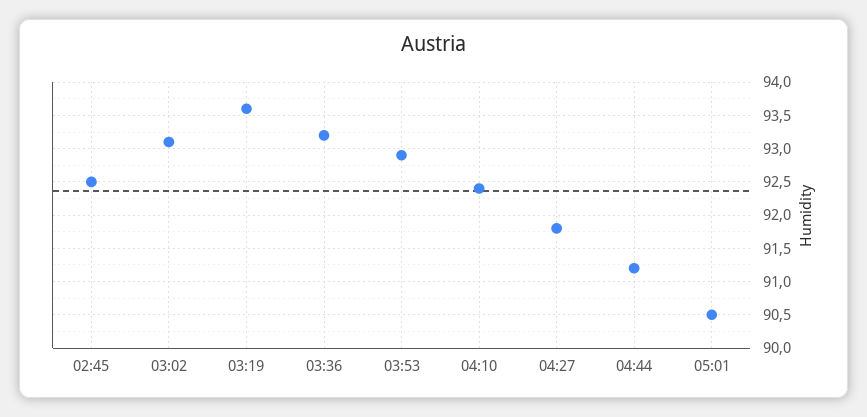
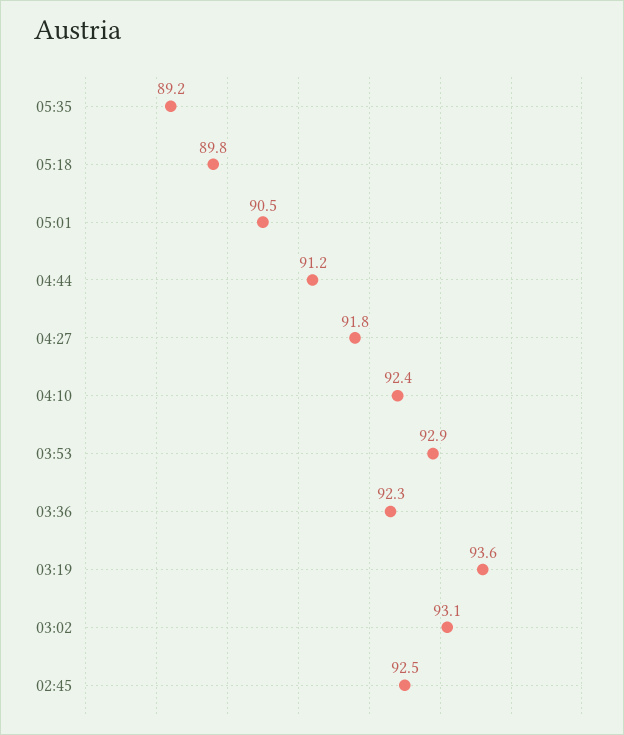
03:36: 93.2 -> 92.3
05:35: none -> 89.2
05:18: none -> 89.8

